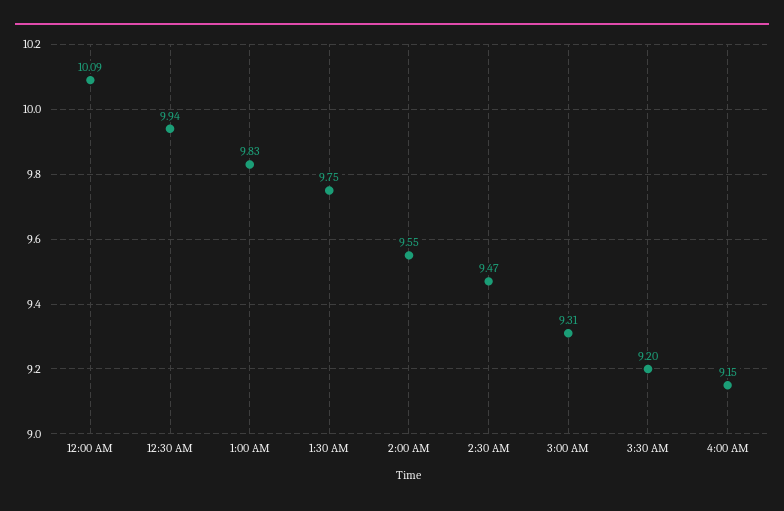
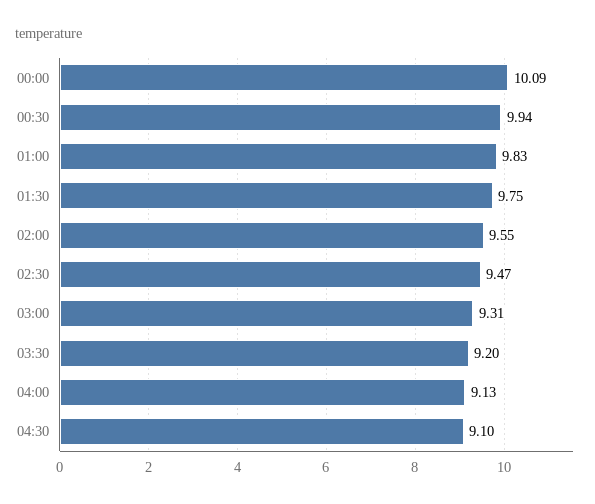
4:00 AM: 9.15 -> 9.13
04:30: none -> 9.1

